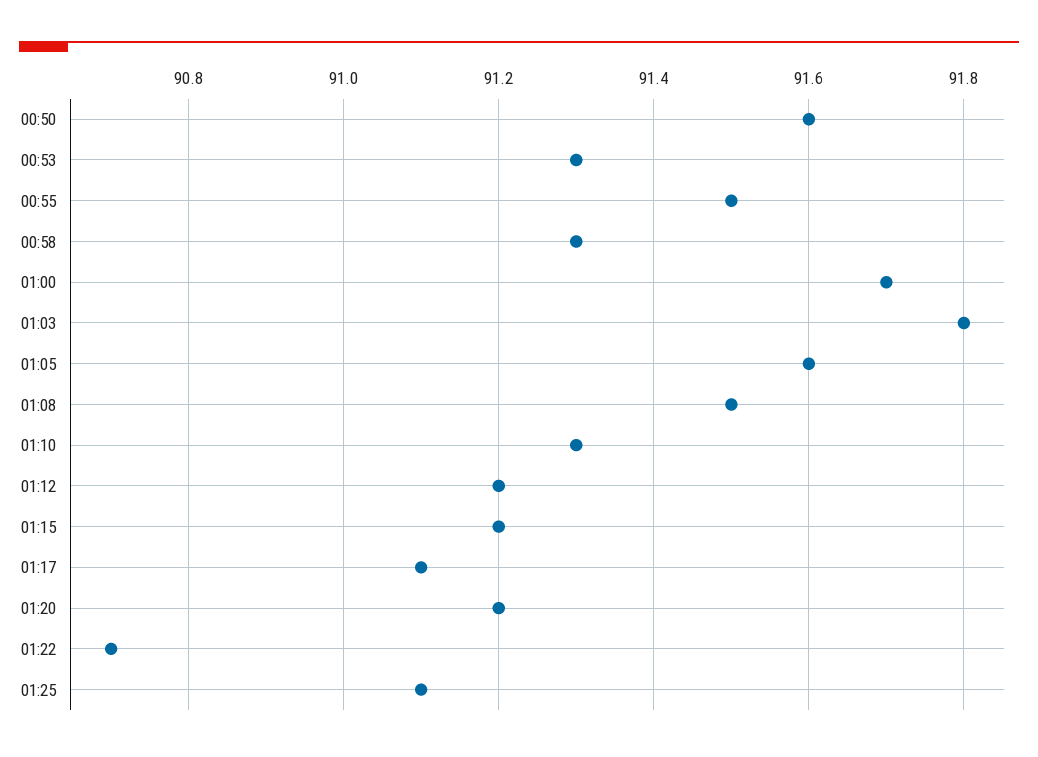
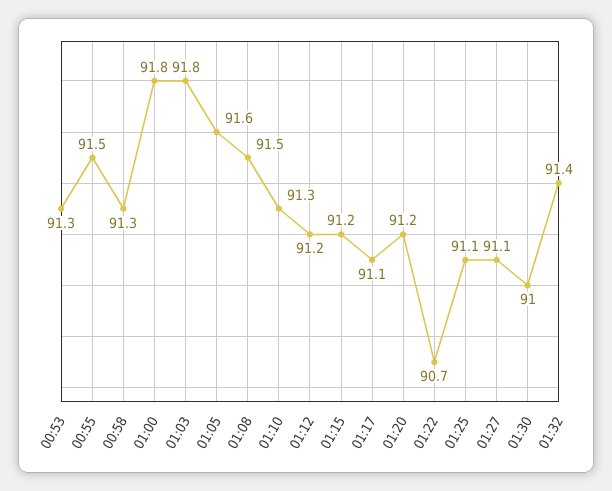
00:50: 91.6 -> none
01:00: 91.7 -> 91.8
01:27: none -> 91.1
01:30: none -> 91
01:32: none -> 91.4

